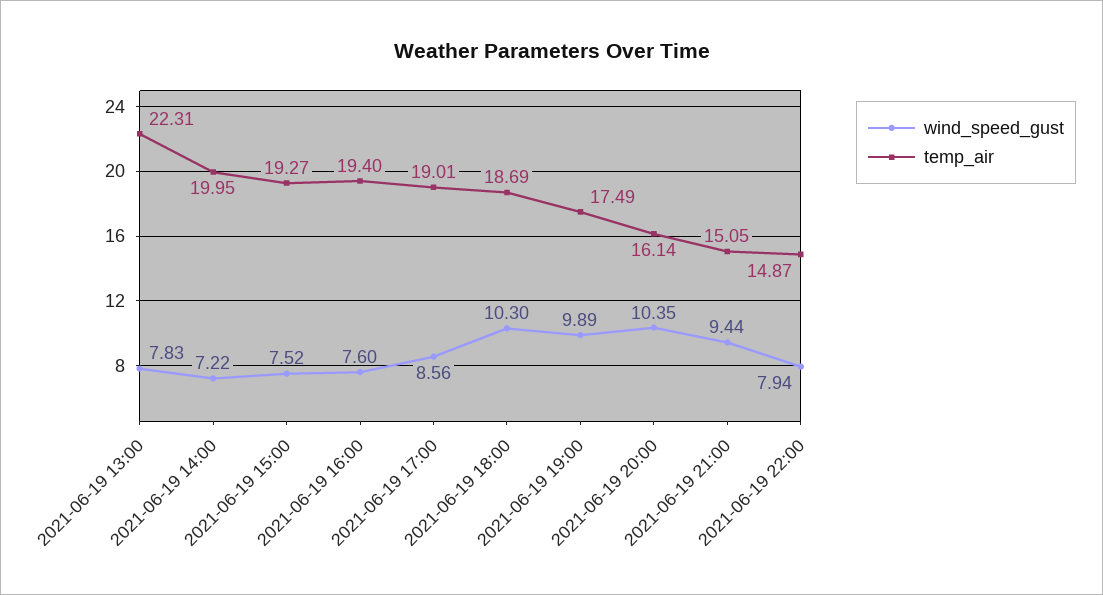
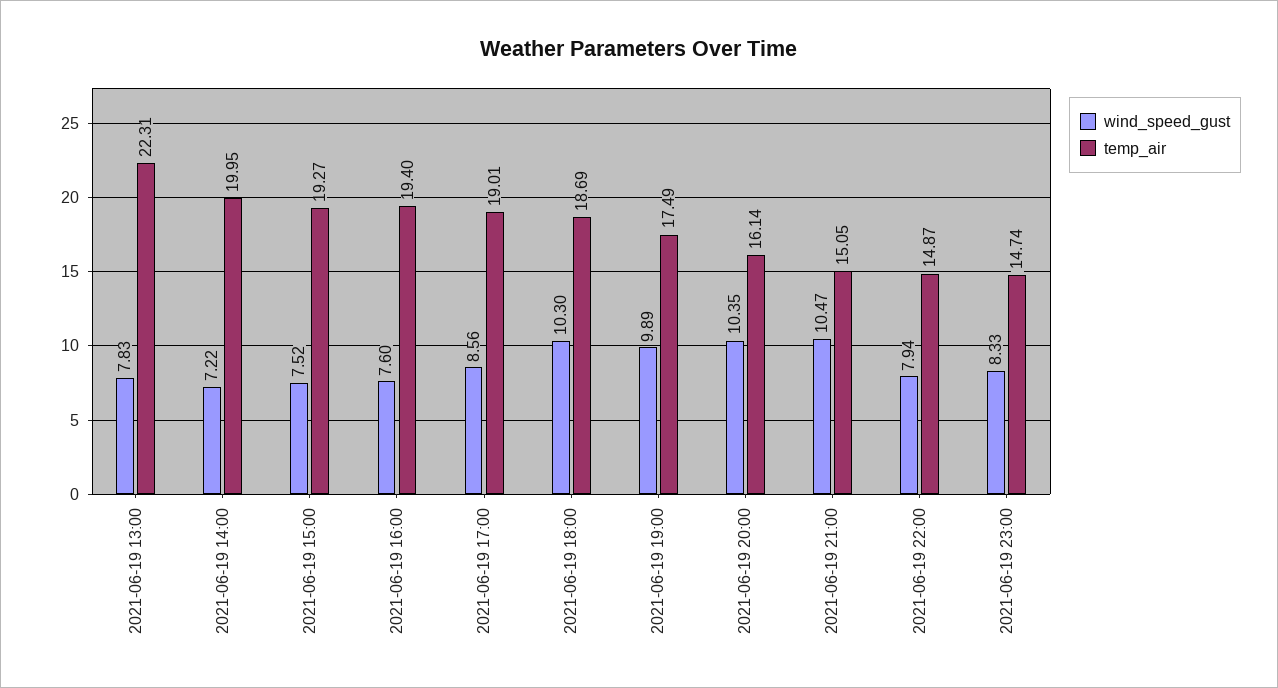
wind_speed_gust, 2021-06-19 21:00: 9.44 -> 10.47
wind_speed_gust, 2021-06-19 23:00: none -> 8.33
temp_air, 2021-06-19 23:00: none -> 14.74

